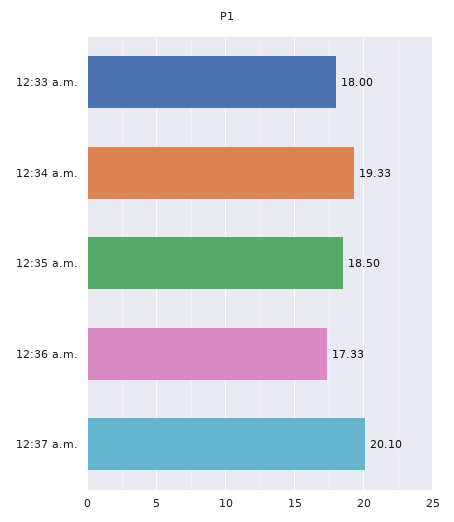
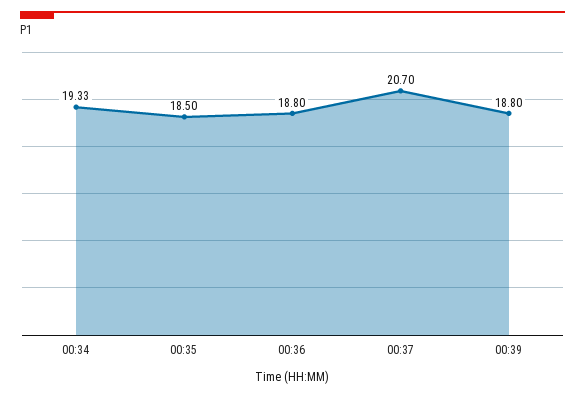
12:33 a.m.: 18 -> none
12:36 a.m.: 17.33 -> 18.8
12:37 a.m.: 20.1 -> 20.7
00:39: none -> 18.8

